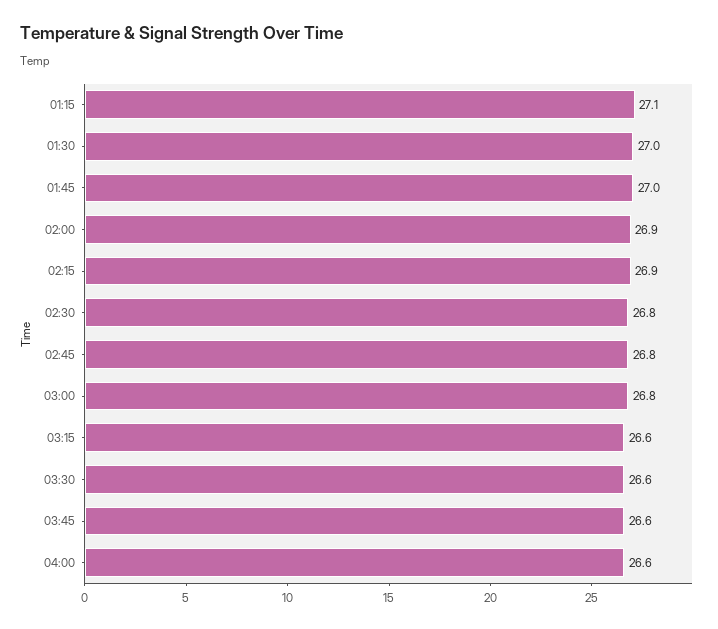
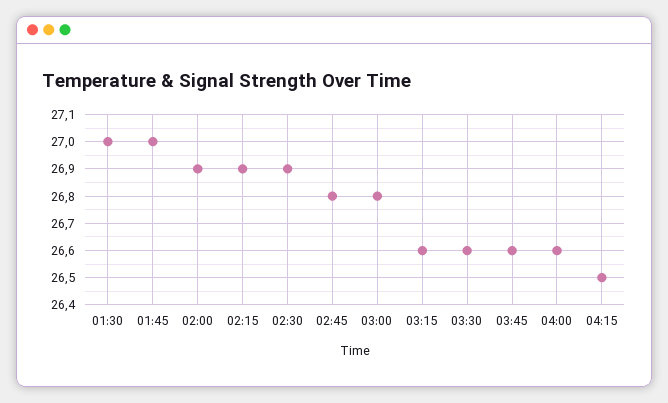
01:15: 27.1 -> none
02:30: 26.8 -> 26.9
04:15: none -> 26.5

